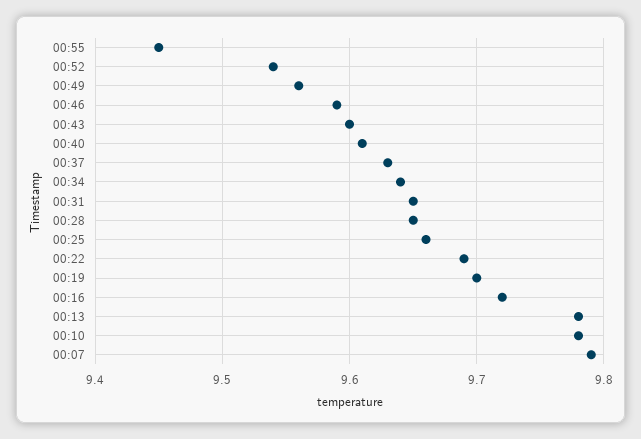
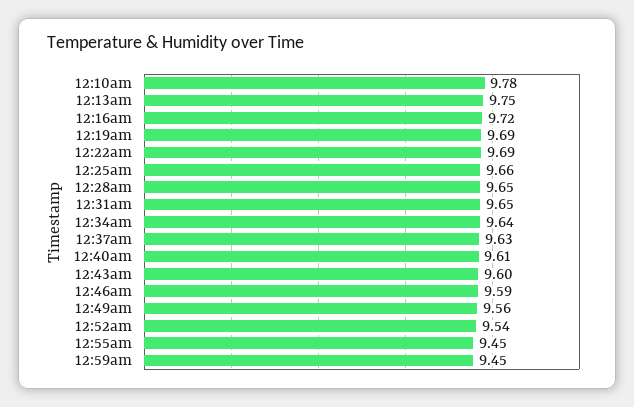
00:19: 9.7 -> 9.69
00:13: 9.78 -> 9.75
00:07: 9.79 -> none
12:59am: none -> 9.45

